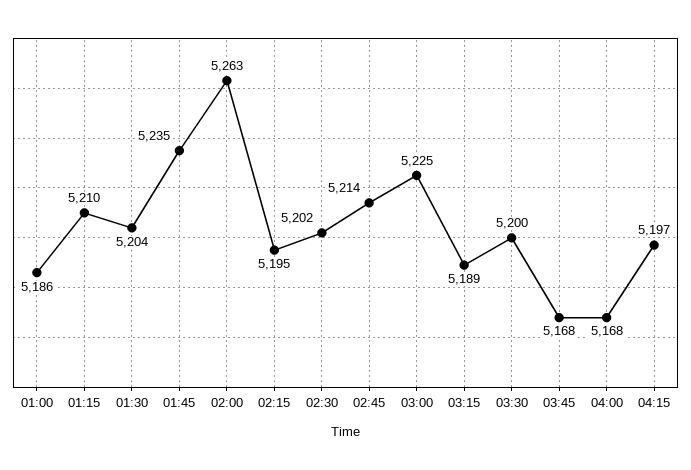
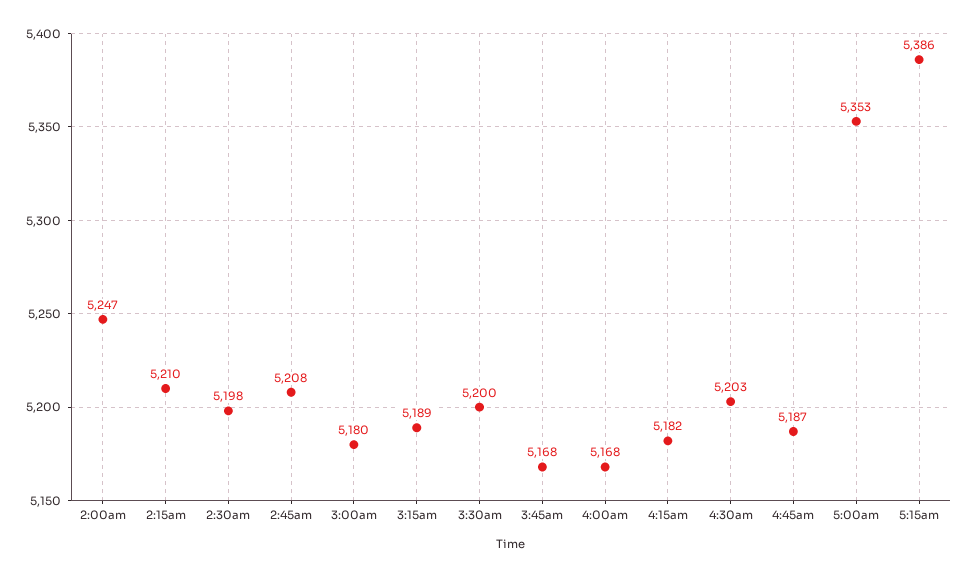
01:00: 5186 -> none
01:15: 5210 -> none
01:30: 5204 -> none
01:45: 5235 -> none
02:00: 5263 -> 5247
02:15: 5195 -> 5210
02:30: 5202 -> 5198
02:45: 5214 -> 5208
03:00: 5225 -> 5180
04:15: 5197 -> 5182
4:30am: none -> 5203
4:45am: none -> 5187
5:00am: none -> 5353
5:15am: none -> 5386

